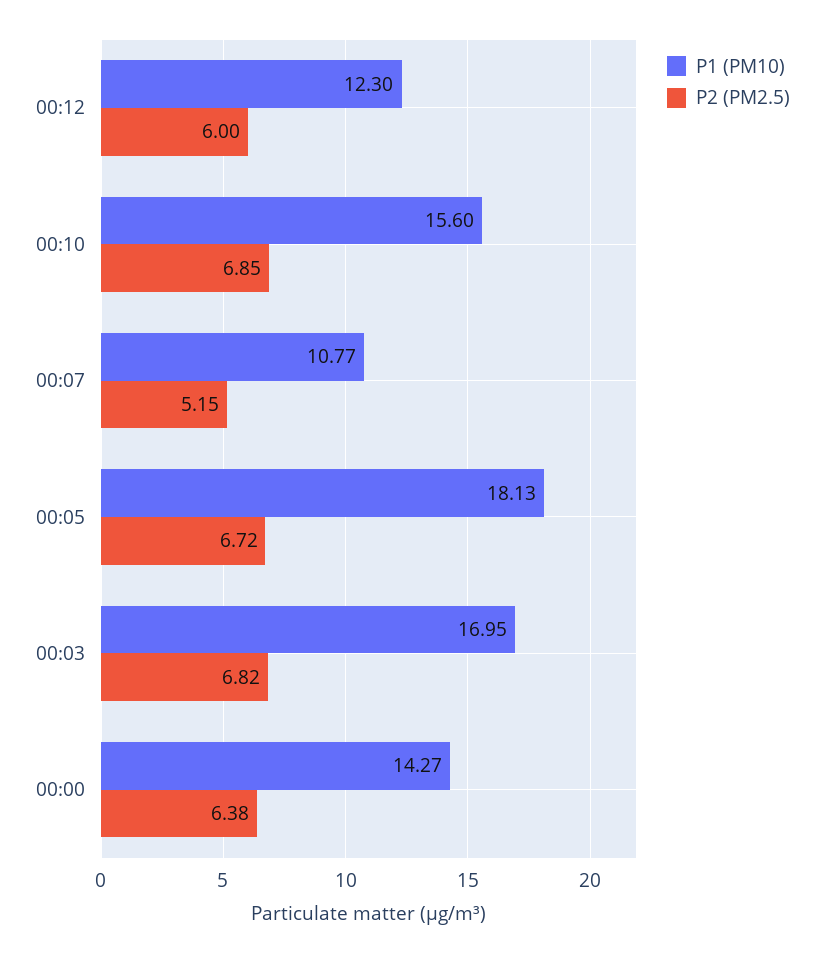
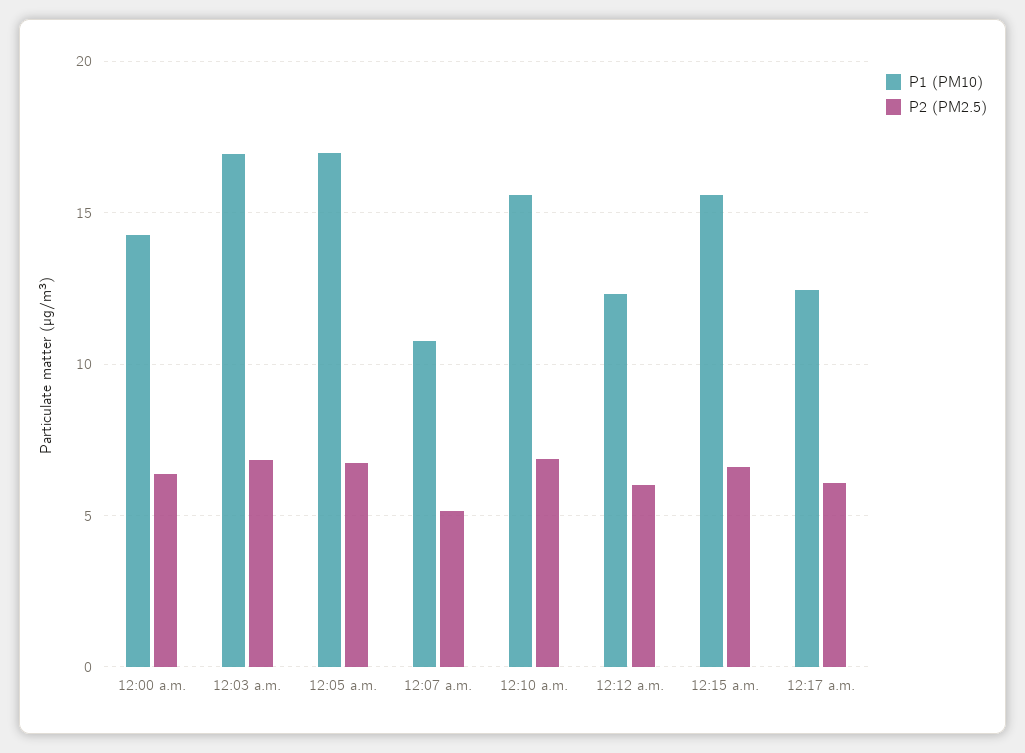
P1 (PM10), 00:05: 18.13 -> 17
P1 (PM10), 12:15 a.m.: none -> 15.5
P2 (PM2.5), 12:15 a.m.: none -> 6.5
P1 (PM10), 12:17 a.m.: none -> 12.5
P2 (PM2.5), 12:17 a.m.: none -> 6

